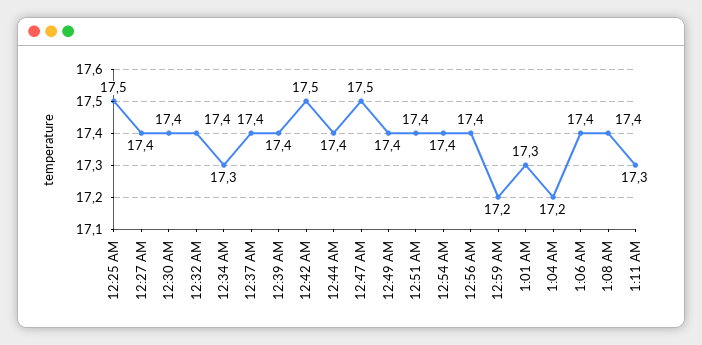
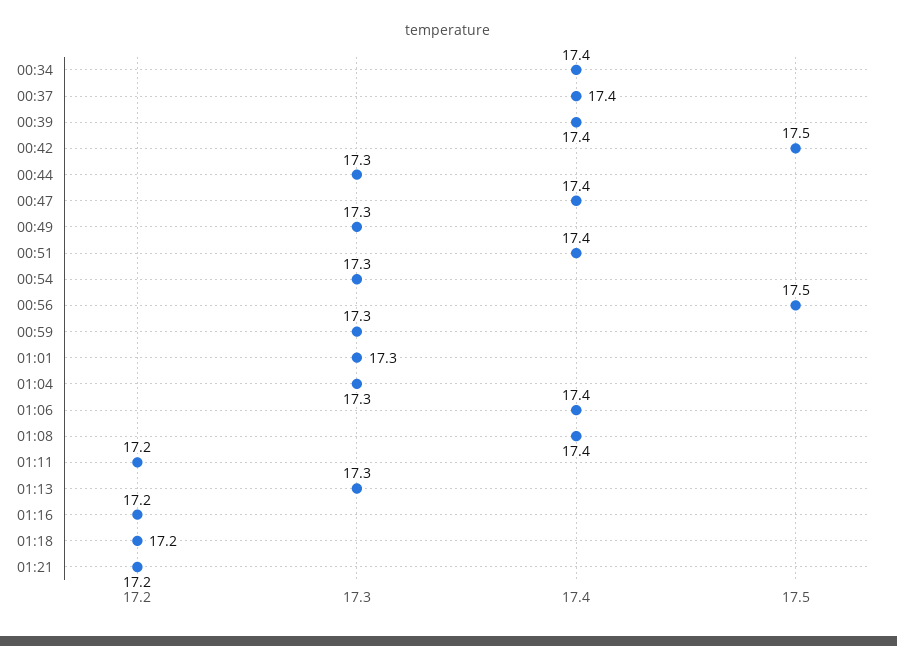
12:25 AM: 17.5 -> none
12:27 AM: 17.4 -> none
12:30 AM: 17.4 -> none
12:32 AM: 17.4 -> none
12:34 AM: 17.3 -> 17.4
12:44 AM: 17.4 -> 17.3
12:47 AM: 17.5 -> 17.4
12:49 AM: 17.4 -> 17.3
12:54 AM: 17.4 -> 17.3
12:56 AM: 17.4 -> 17.5
12:59 AM: 17.2 -> 17.3
1:04 AM: 17.2 -> 17.3
1:11 AM: 17.3 -> 17.2
01:13: none -> 17.3
01:16: none -> 17.2
01:18: none -> 17.2
01:21: none -> 17.2

